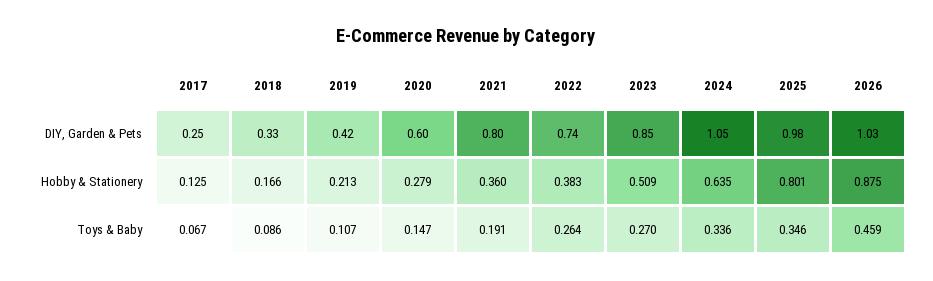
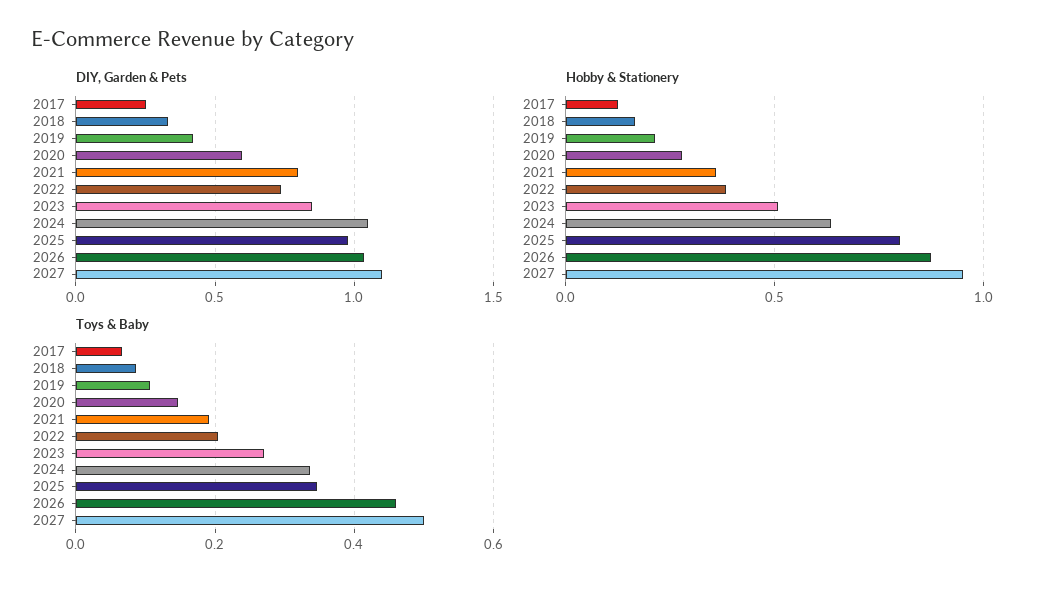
Toys & Baby, 2022: 0.264 -> 0.2
DIY, Garden & Pets, 2027: none -> 1.1
Hobby & Stationery, 2027: none -> 0.95
Toys & Baby, 2027: none -> 0.5

